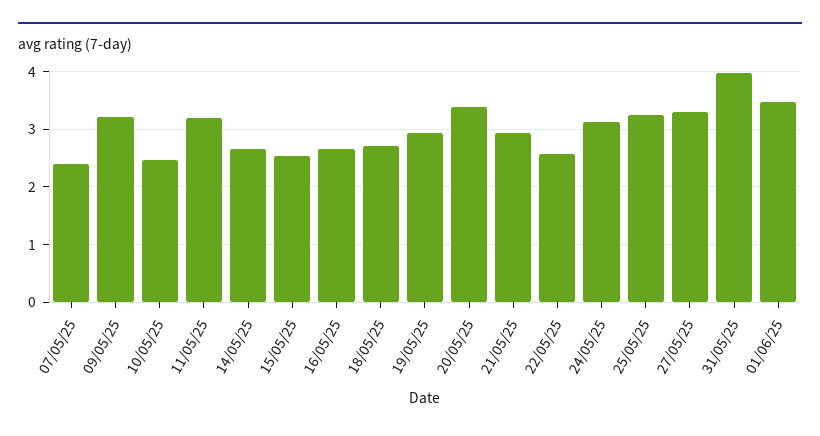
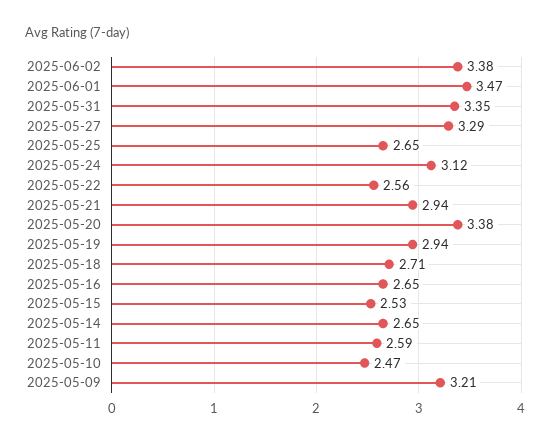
07/05/25: 2.4 -> none
11/05/25: 3.2 -> 2.59
25/05/25: 3.2 -> 2.65
31/05/25: 4 -> 3.35
2025-06-02: none -> 3.38

